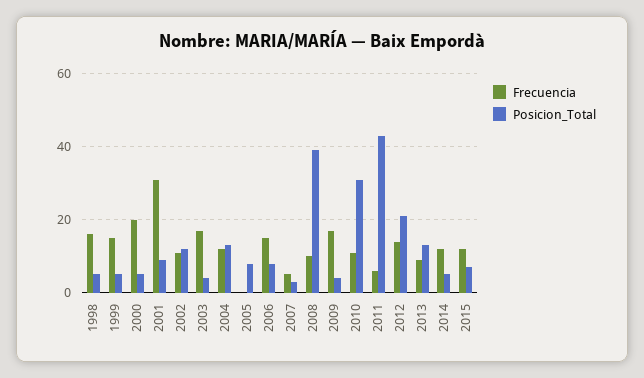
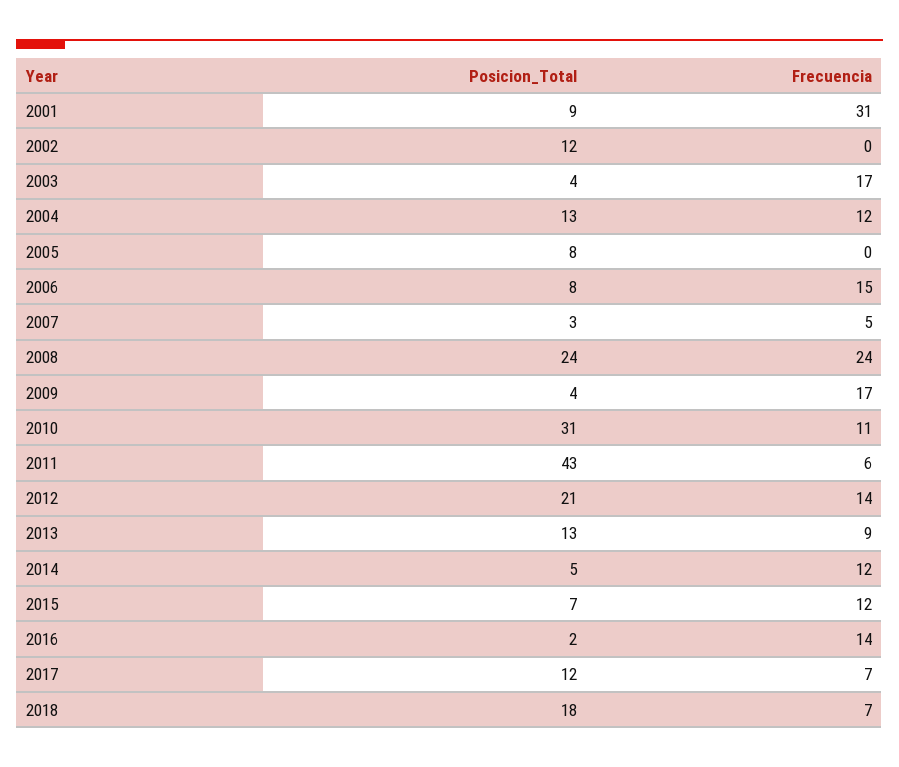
Frecuencia, 1998: 15 -> none
Posicion_Total, 1998: 5 -> none
Frecuencia, 1999: 15 -> none
Posicion_Total, 1999: 5 -> none
Frecuencia, 2000: 20 -> none
Posicion_Total, 2000: 5 -> none
Frecuencia, 2002: 10 -> 0
Frecuencia, 2008: 10 -> 24
Posicion_Total, 2008: 40 -> 24
Posicion_Total, 2016: none -> 2
Frecuencia, 2016: none -> 14
Posicion_Total, 2017: none -> 12
Frecuencia, 2017: none -> 7
Posicion_Total, 2018: none -> 18
Frecuencia, 2018: none -> 7

